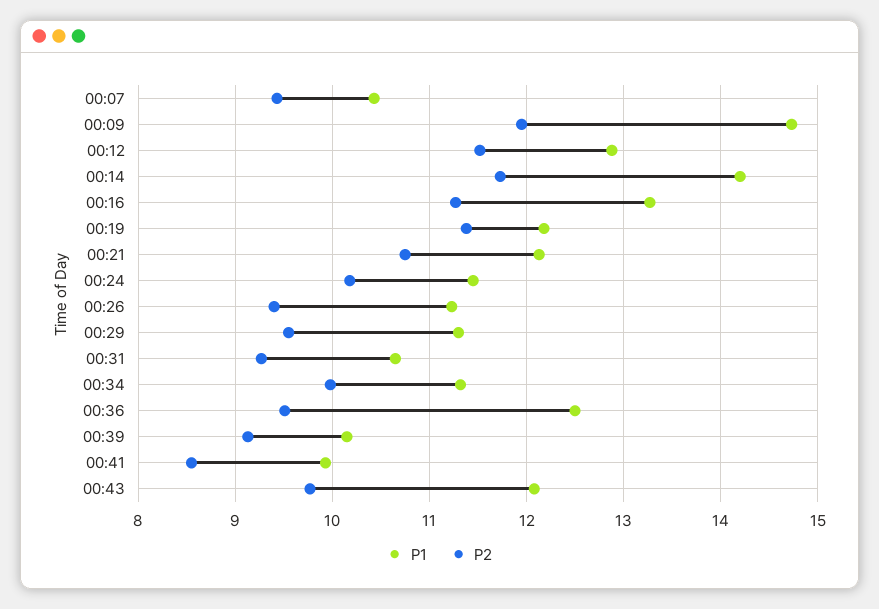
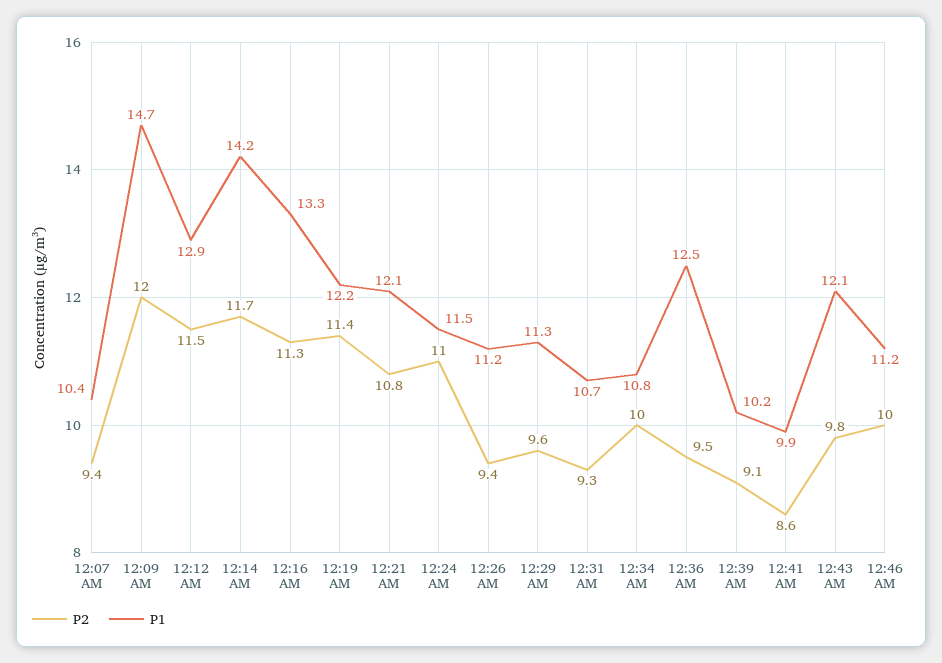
P2, 00:24: 10.2 -> 11
P1, 00:34: 11.3 -> 10.8
P2, 12:46 AM: none -> 10
P1, 12:46 AM: none -> 11.2

